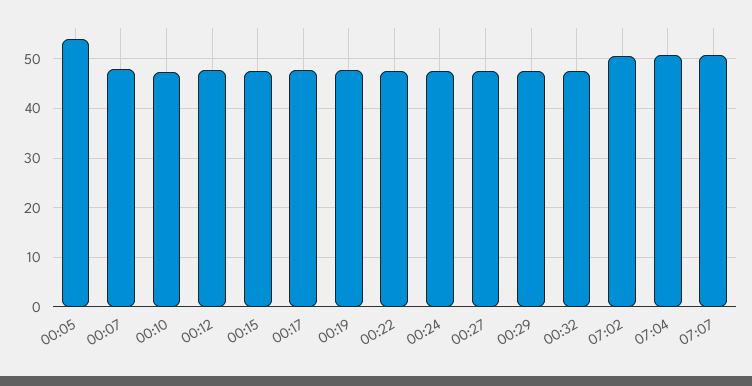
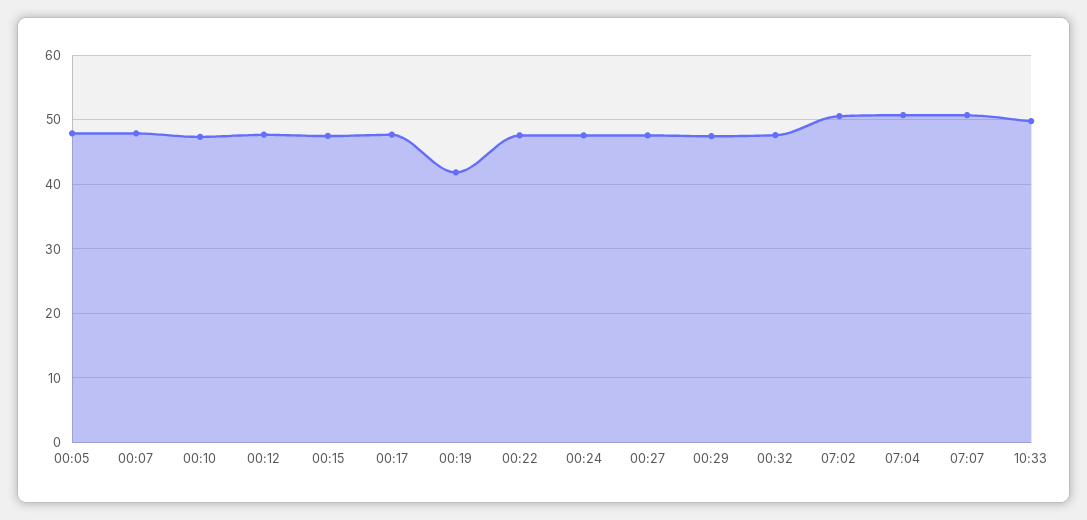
00:05: 54 -> 48
00:19: 48 -> 42
10:33: none -> 50

